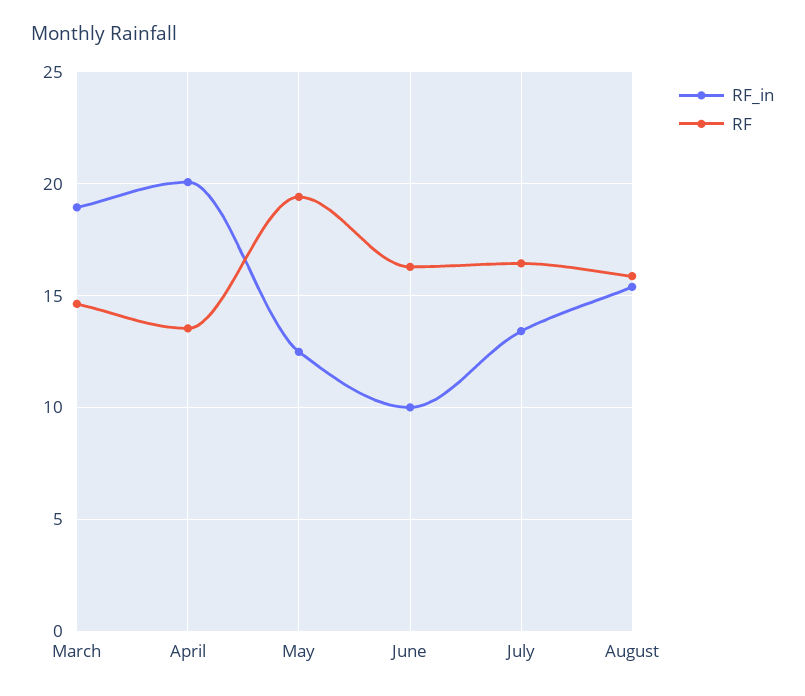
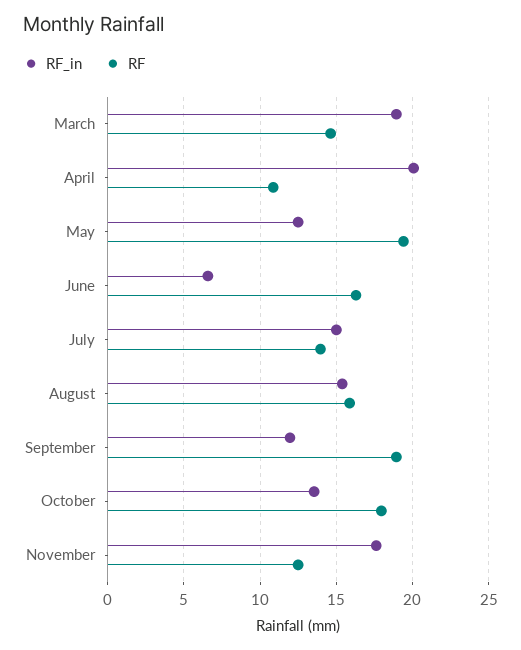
RF, April: 13.5 -> 11
RF_in, June: 10 -> 6.5
RF_in, July: 13.5 -> 15
RF, July: 16.5 -> 14
RF_in, September: none -> 12
RF, September: none -> 19
RF_in, October: none -> 13.5
RF, October: none -> 18
RF_in, November: none -> 17.5
RF, November: none -> 12.5

